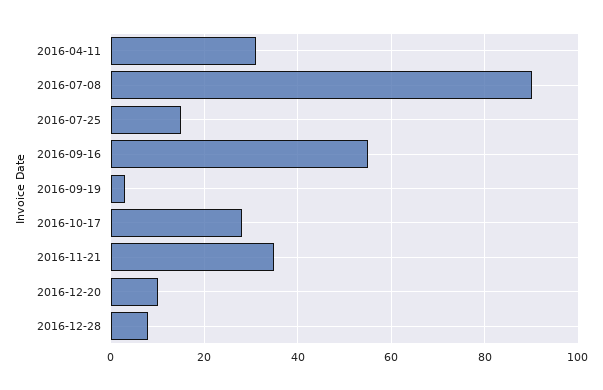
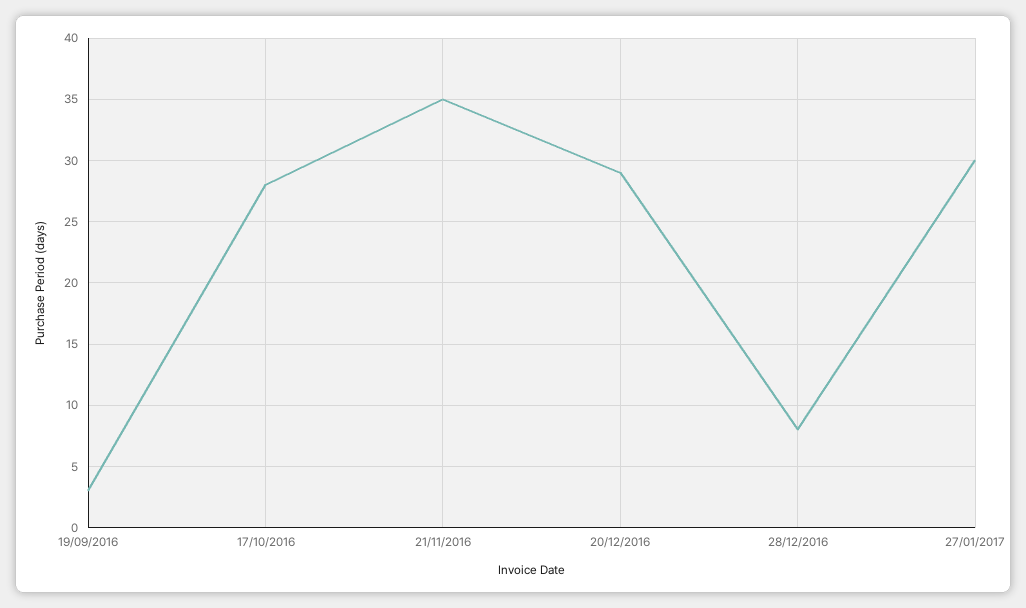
2016-04-11: 30 -> none
2016-07-08: 90 -> none
2016-07-25: 15 -> none
2016-09-16: 55 -> none
2016-12-20: 10 -> 29
27/01/2017: none -> 30

